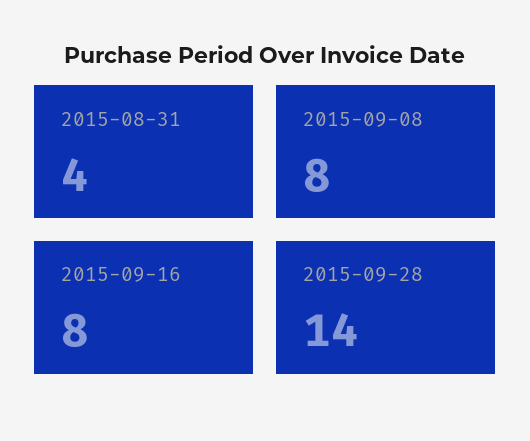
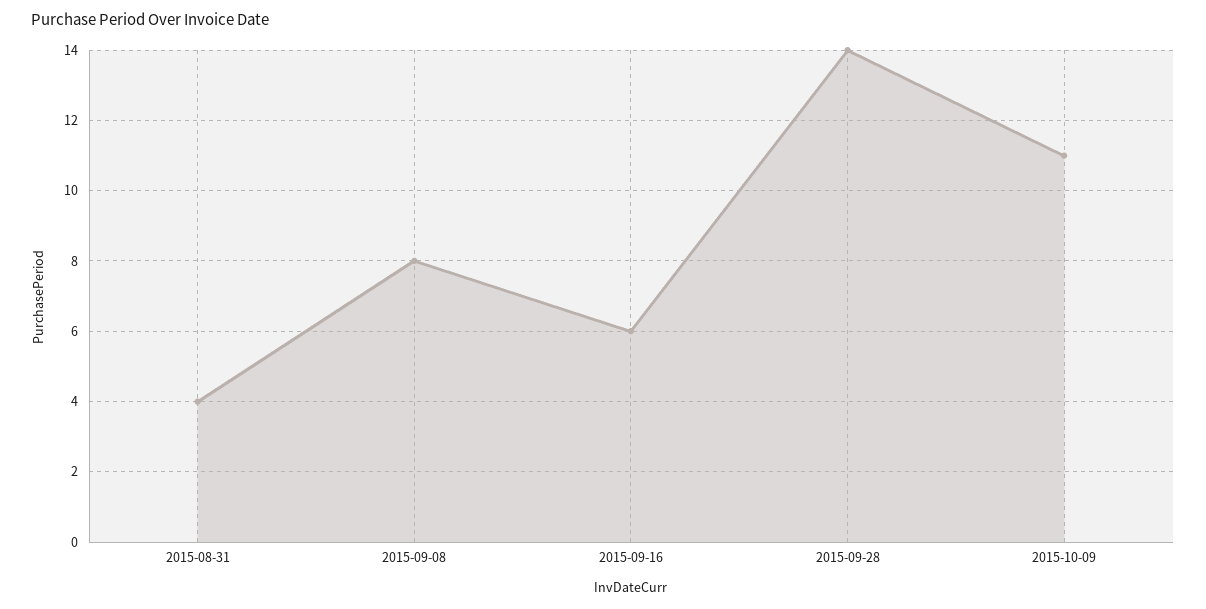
2015-09-16: 8 -> 6
2015-10-09: none -> 11

